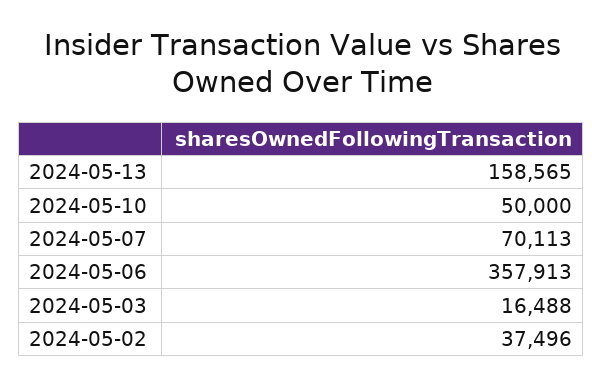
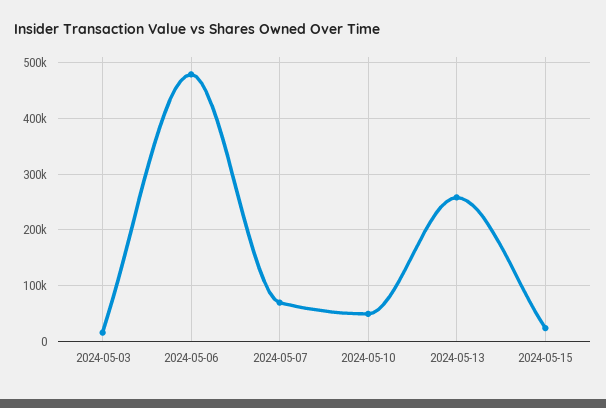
2024-05-13: 158565 -> 260000
2024-05-06: 357913 -> 480000
2024-05-02: 37496 -> none
2024-05-15: none -> 20000

